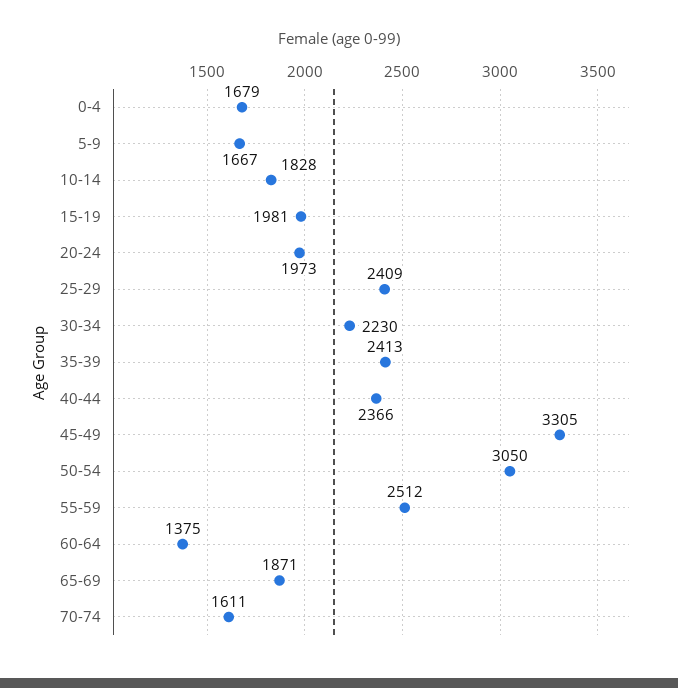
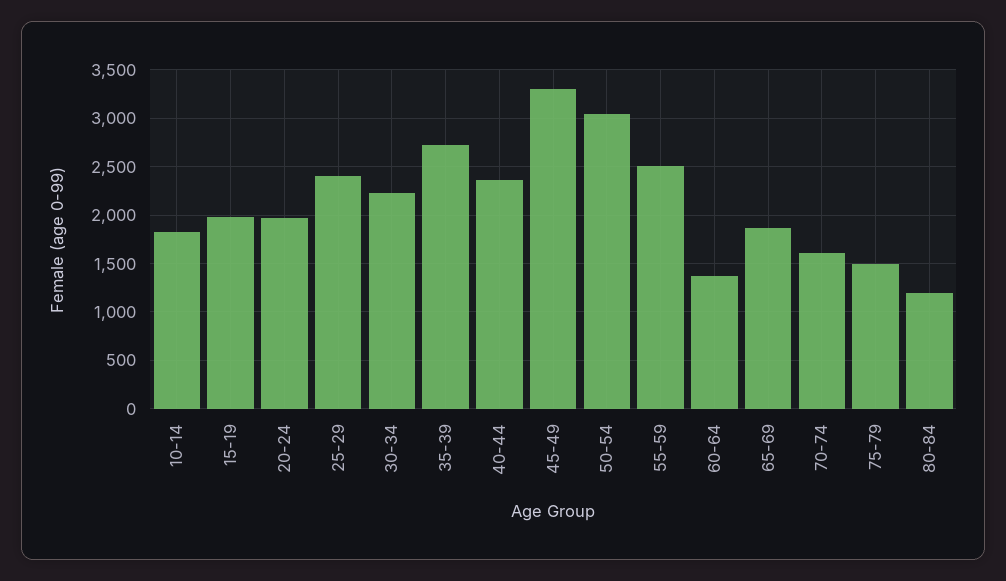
0-4: 1679 -> none
5-9: 1667 -> none
35-39: 2413 -> 2700
75-79: none -> 1500
80-84: none -> 1200

